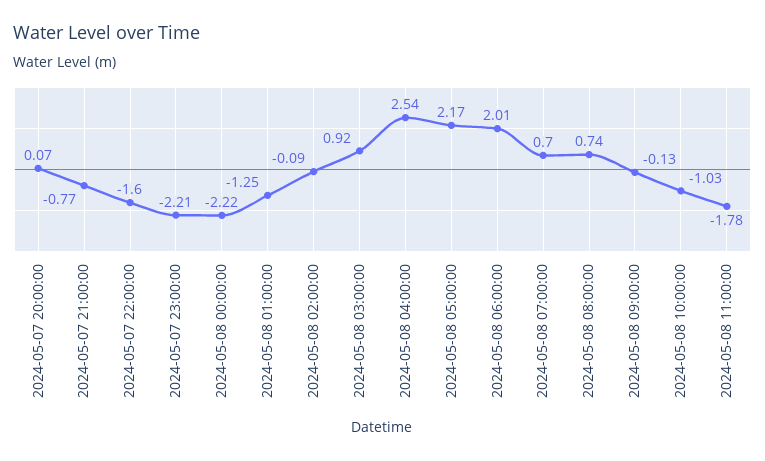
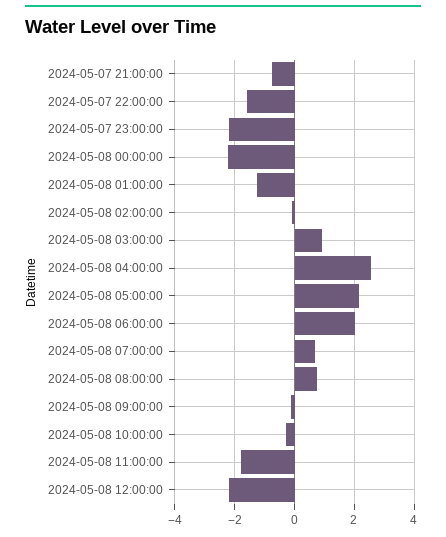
2024-05-07 20:00:00: 0.07 -> none
2024-05-08 10:00:00: -1.03 -> -0.25
2024-05-08 12:00:00: none -> -2.25

